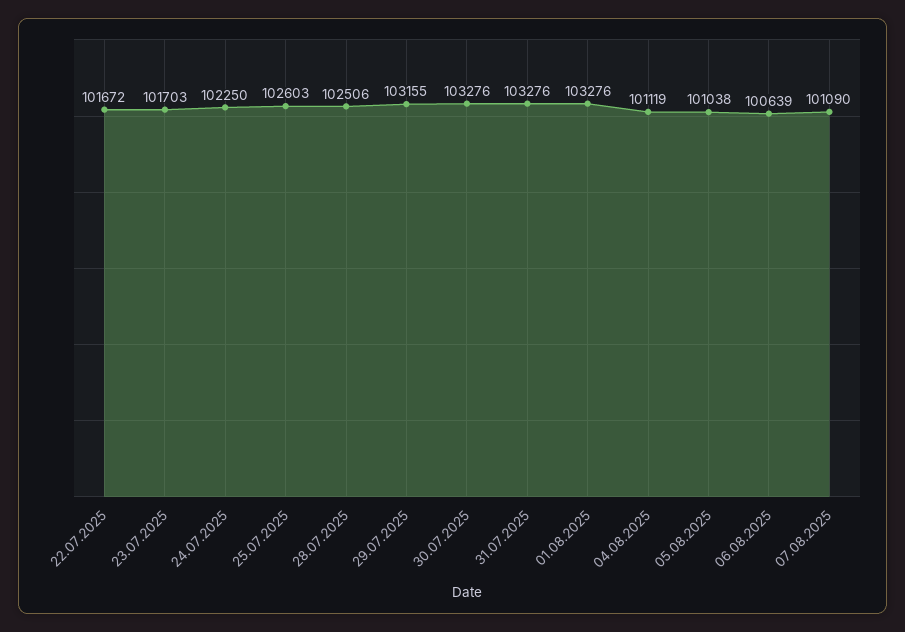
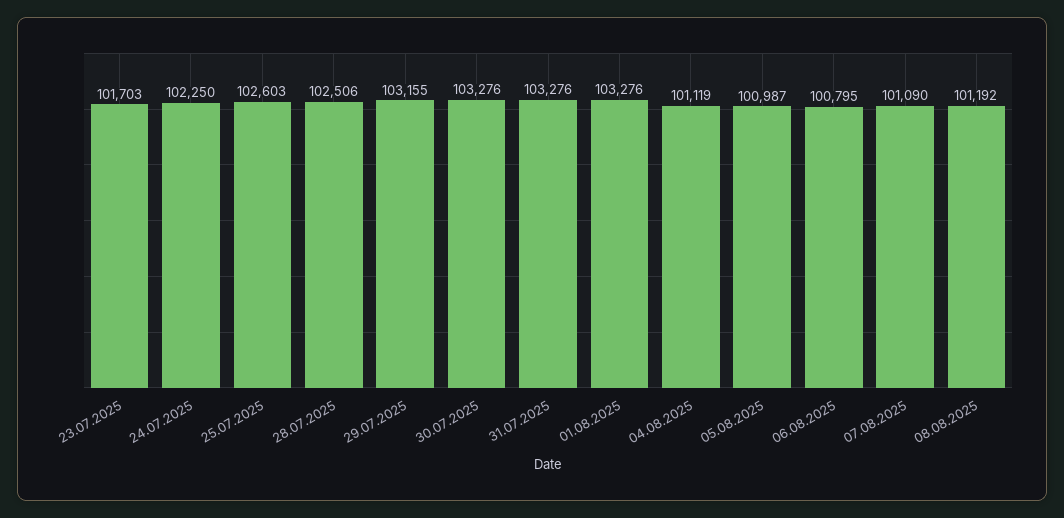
22.07.2025: 101672 -> none
05.08.2025: 101038 -> 100987
06.08.2025: 100639 -> 100795
08.08.2025: none -> 101192

